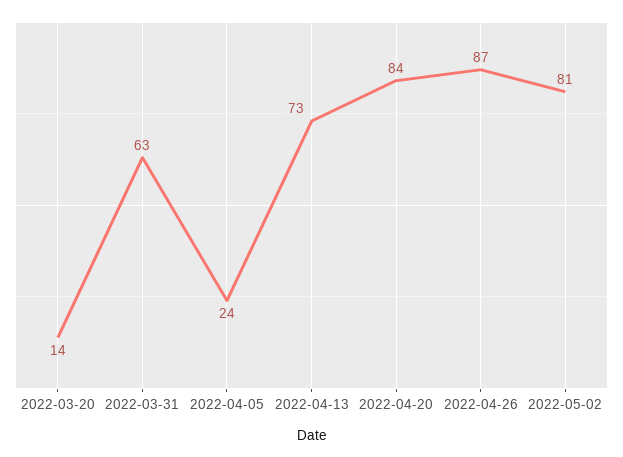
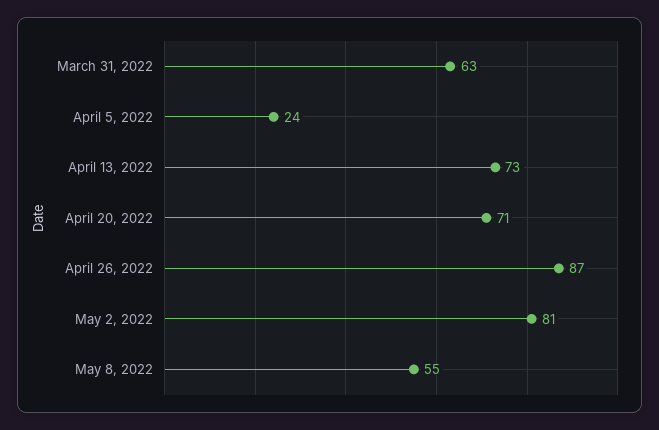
2022-03-20: 14 -> none
2022-04-20: 84 -> 71
May 8, 2022: none -> 55

